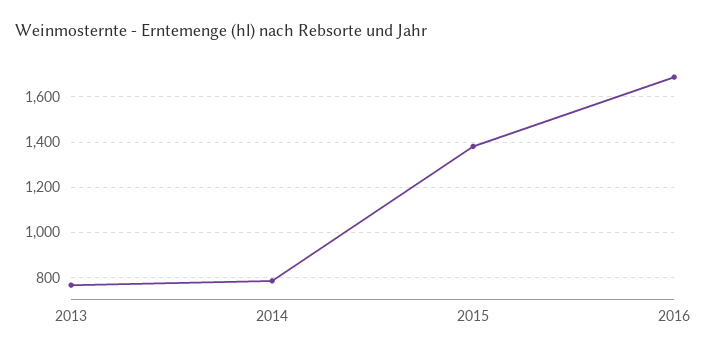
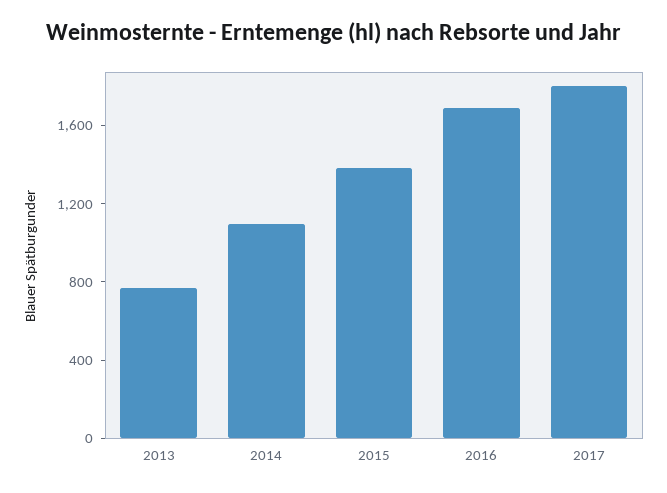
2014: 800 -> 1100
2017: none -> 1800

